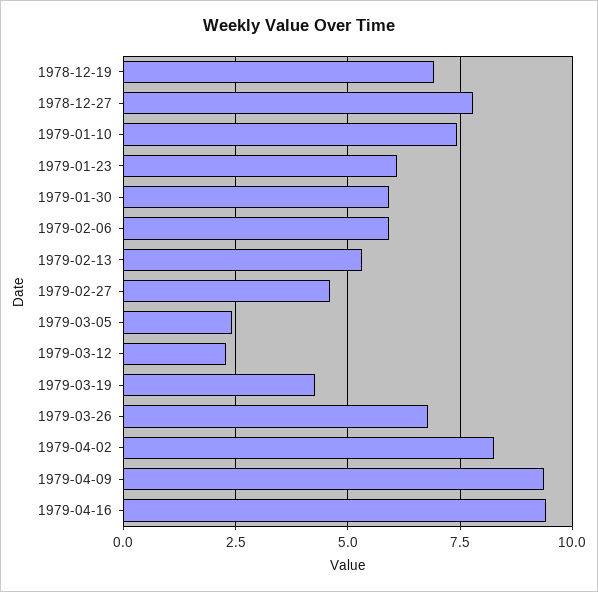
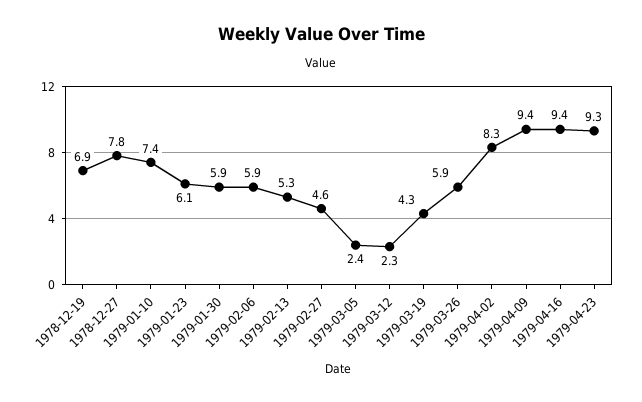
1979-03-26: 6.75 -> 5.9
1979-04-23: none -> 9.3

